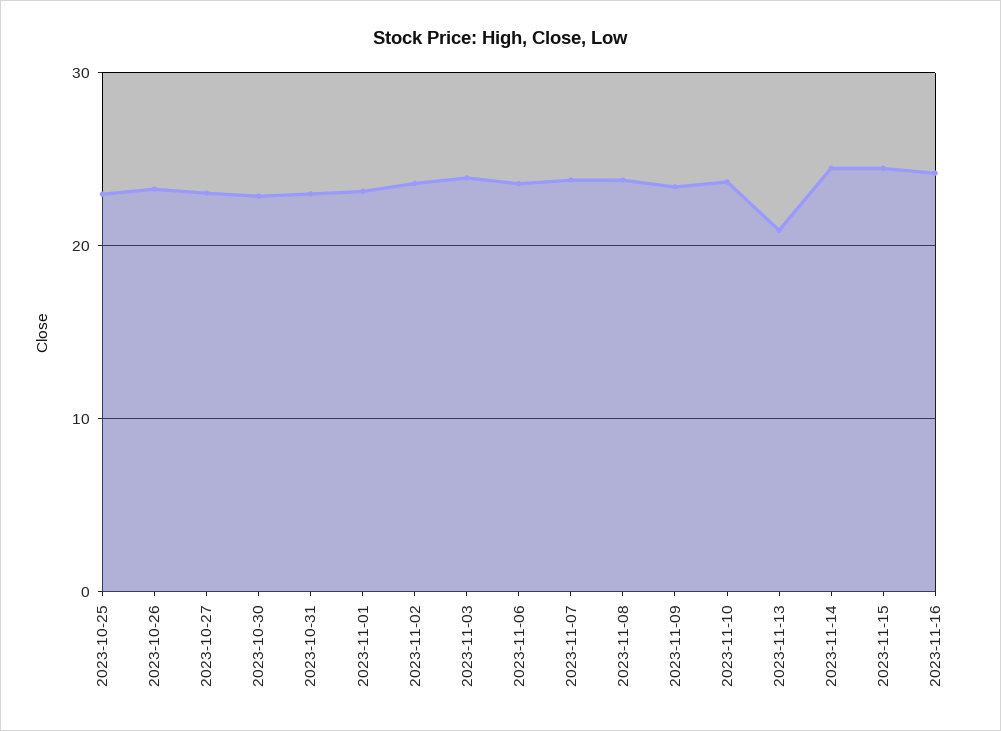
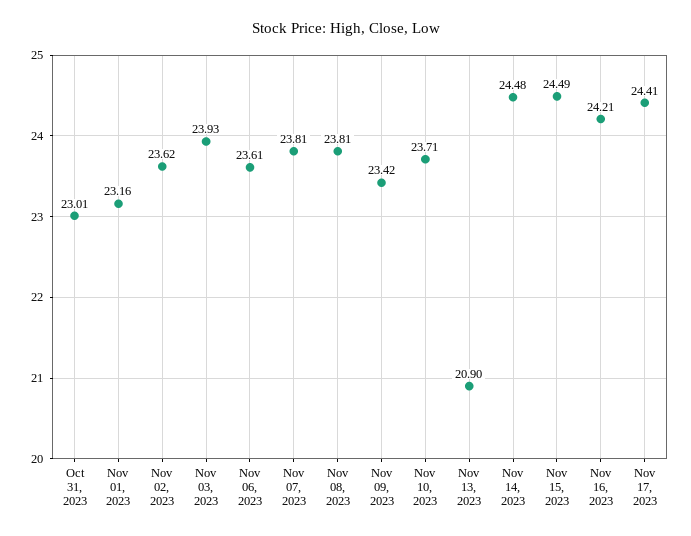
2023-10-25: 23 -> none
2023-10-26: 23 -> none
2023-10-27: 23 -> none
2023-10-30: 23 -> none
Nov 17, 2023: none -> 24.41

